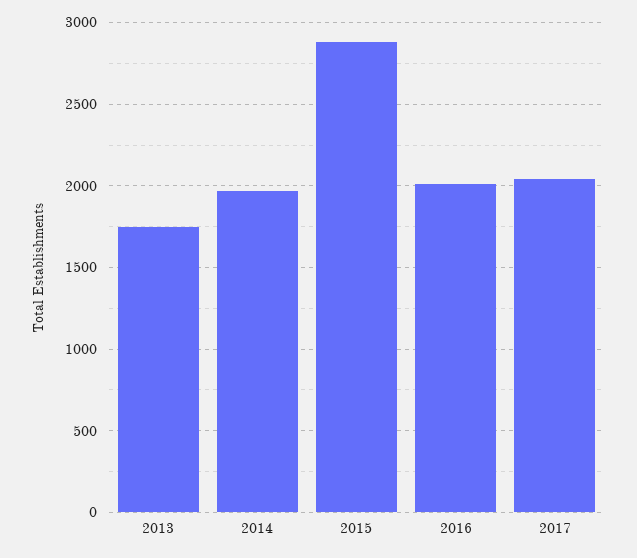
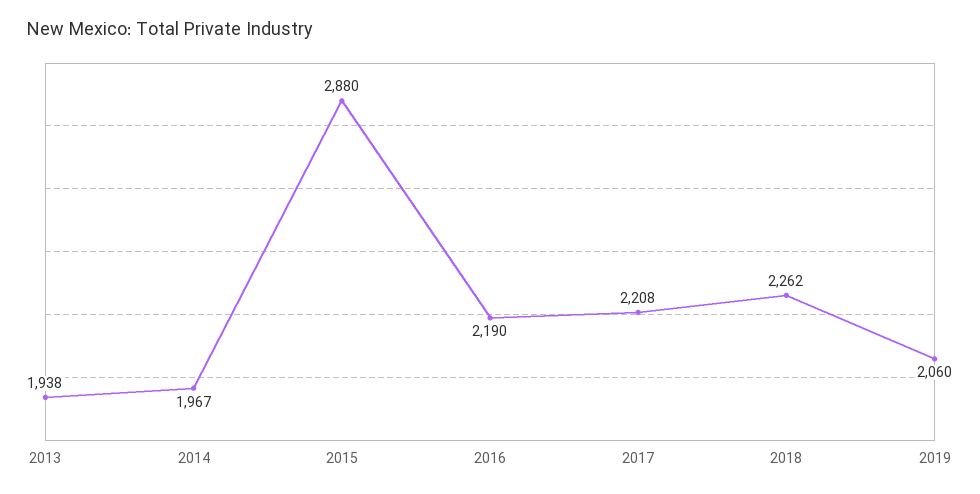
2013: 1750 -> 1938
2016: 2000 -> 2190
2017: 2050 -> 2208
2018: none -> 2262
2019: none -> 2060

